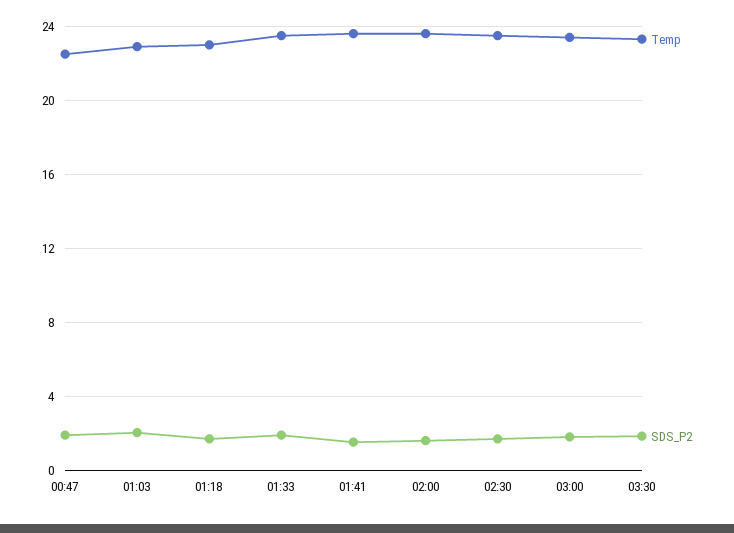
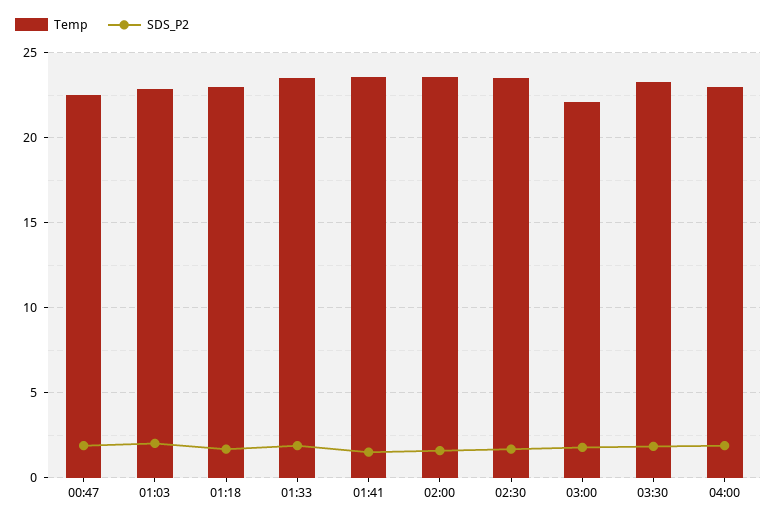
Temp, 03:00: 23.5 -> 22
Temp, 04:00: none -> 23
SDS_P2, 04:00: none -> 2

